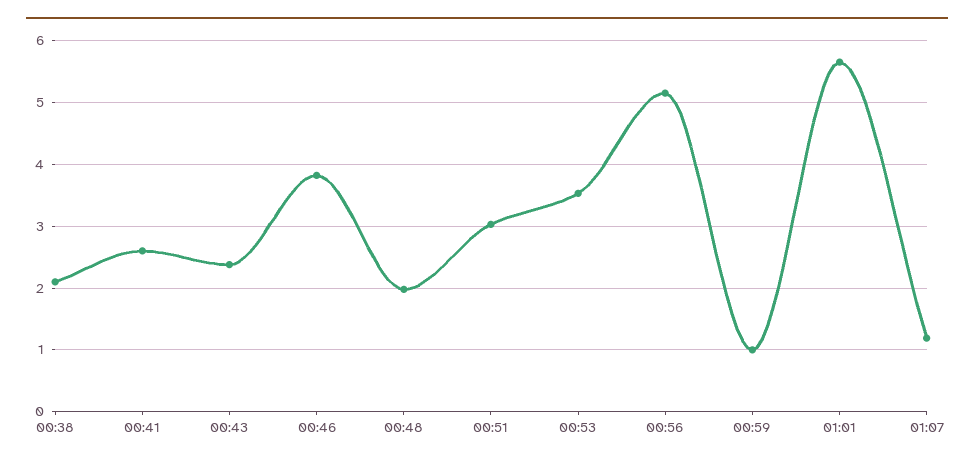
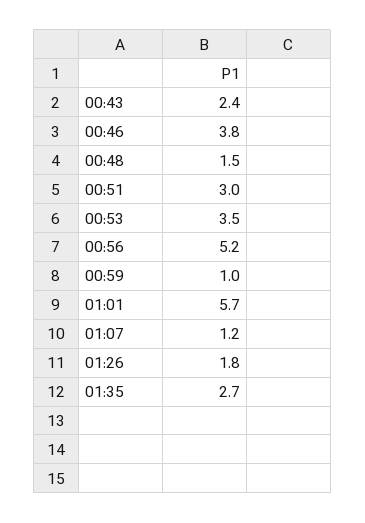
00:38: 2.1 -> none
00:41: 2.6 -> none
00:48: 2 -> 1.5
01:26: none -> 1.8
01:35: none -> 2.7

